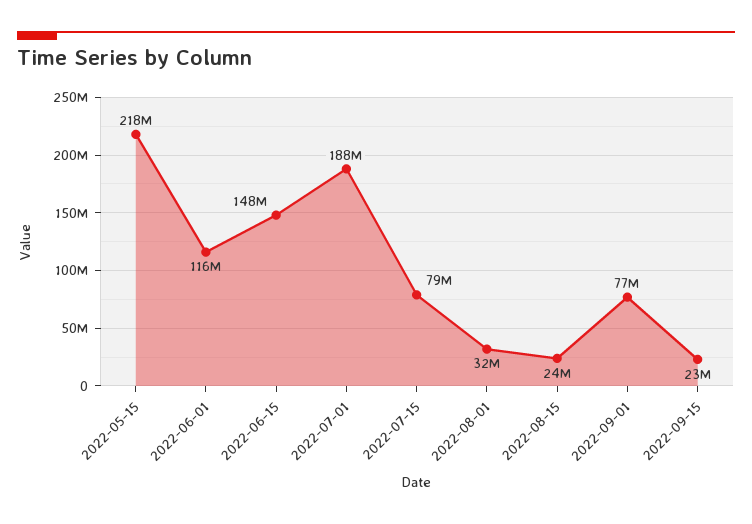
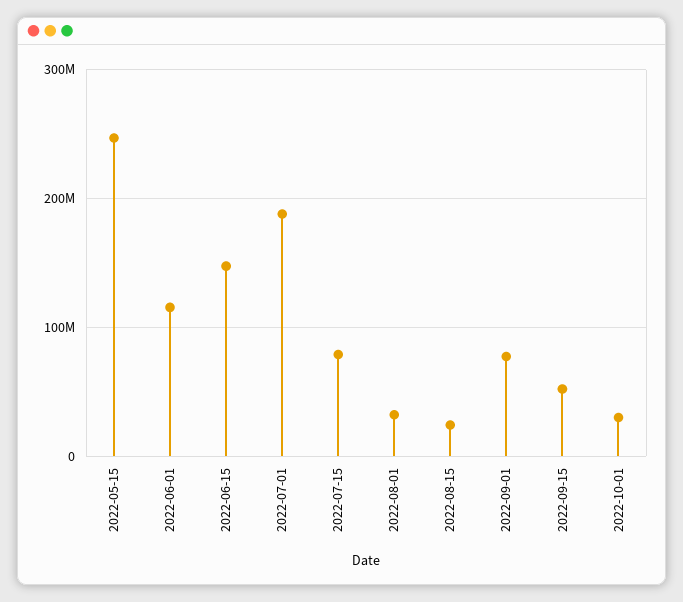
2022-05-15: 218000000 -> 250000000
2022-09-15: 23000000 -> 50000000
2022-10-01: none -> 30000000

